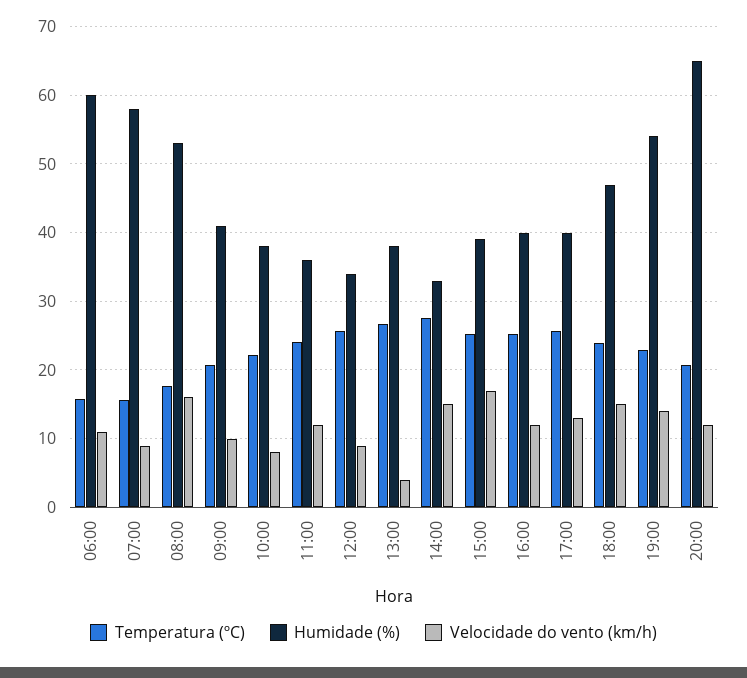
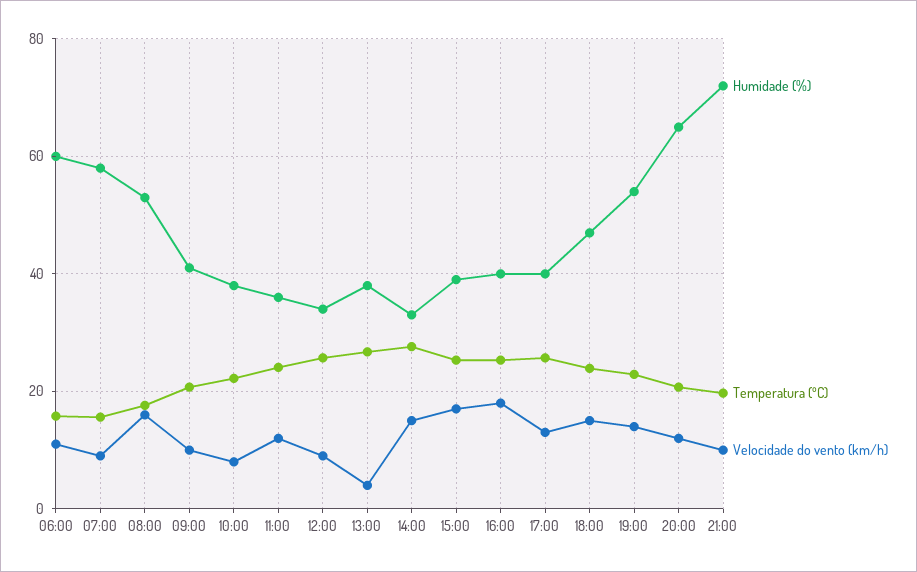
Velocidade do vento (km/h), 16:00: 12 -> 18
Humidade (%), 21:00: none -> 72
Temperatura (ºC), 21:00: none -> 20
Velocidade do vento (km/h), 21:00: none -> 10

